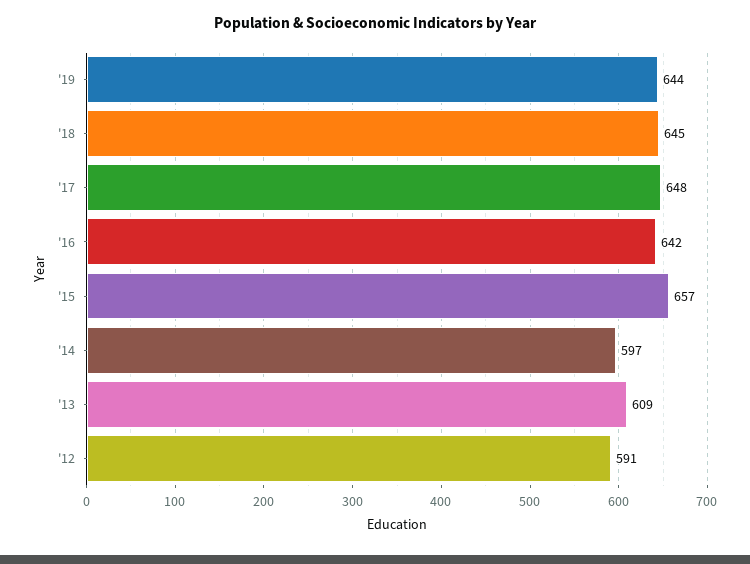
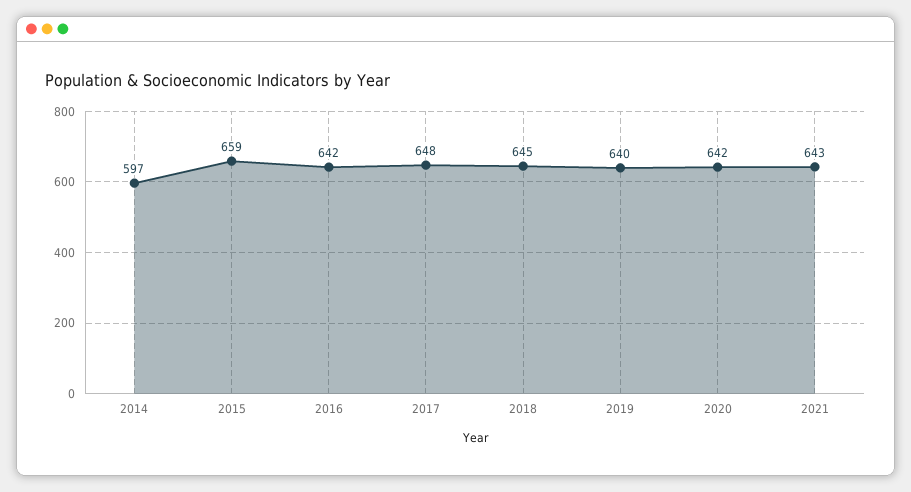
'19: 644 -> 640
'15: 657 -> 659
'13: 609 -> none
'12: 591 -> none
2020: none -> 642
2021: none -> 643

